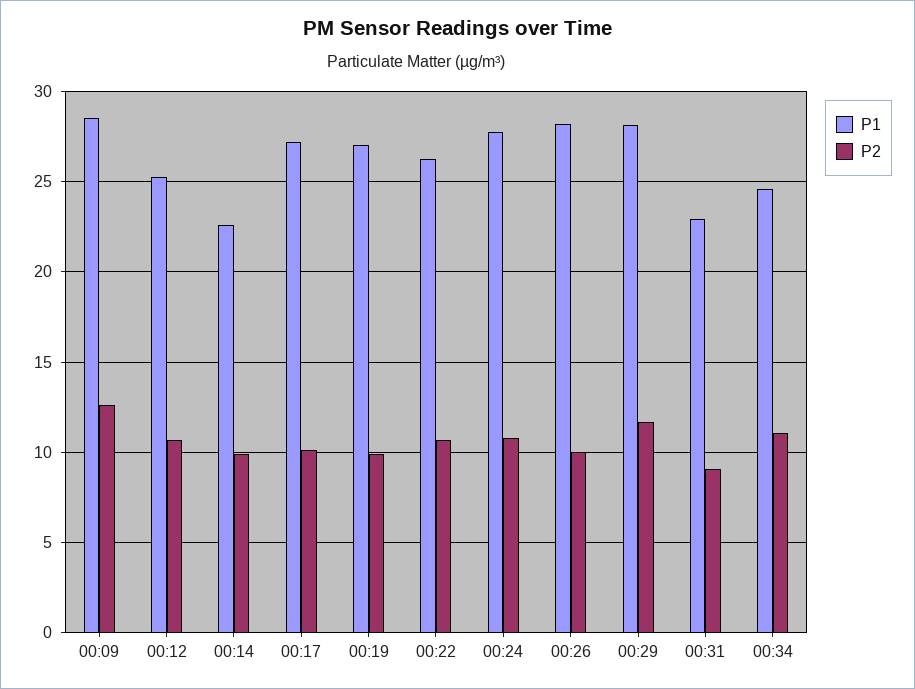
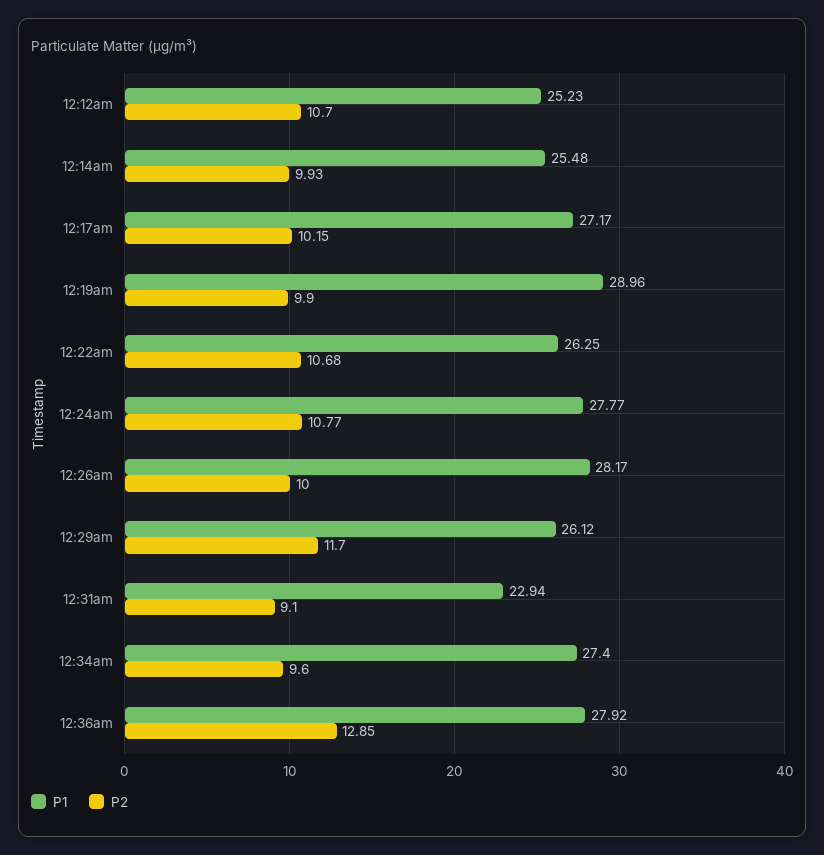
P1, 00:09: 28.5 -> none
P2, 00:09: 12.5 -> none
P1, 00:14: 22.5 -> 25.48
P1, 00:19: 27 -> 28.96
P1, 00:29: 28 -> 26.12
P1, 00:34: 24.5 -> 27.4
P2, 00:34: 11 -> 9.6
P1, 12:36am: none -> 27.92
P2, 12:36am: none -> 12.85

